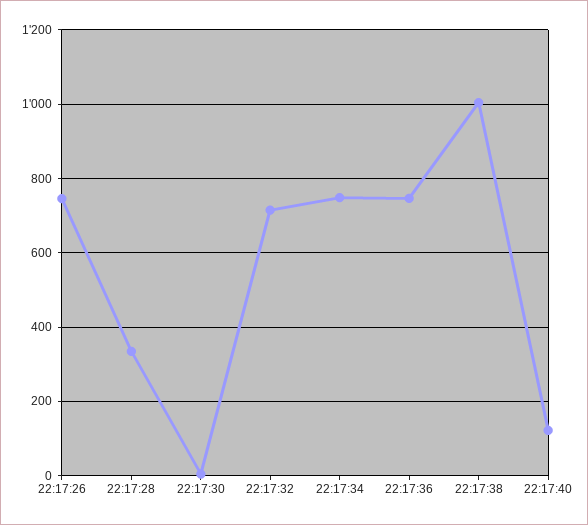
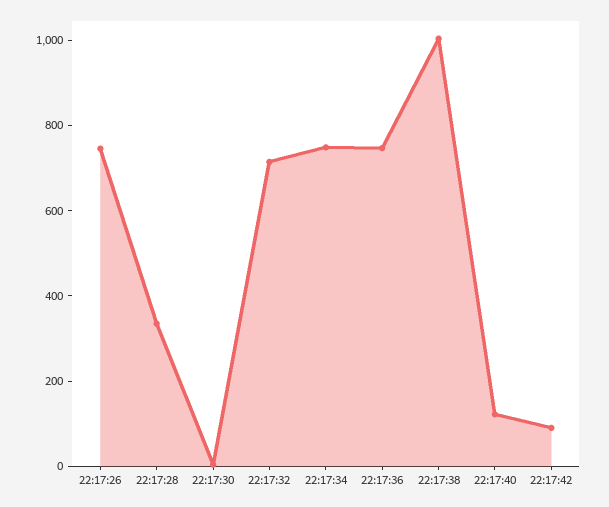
22:17:42: none -> 100

